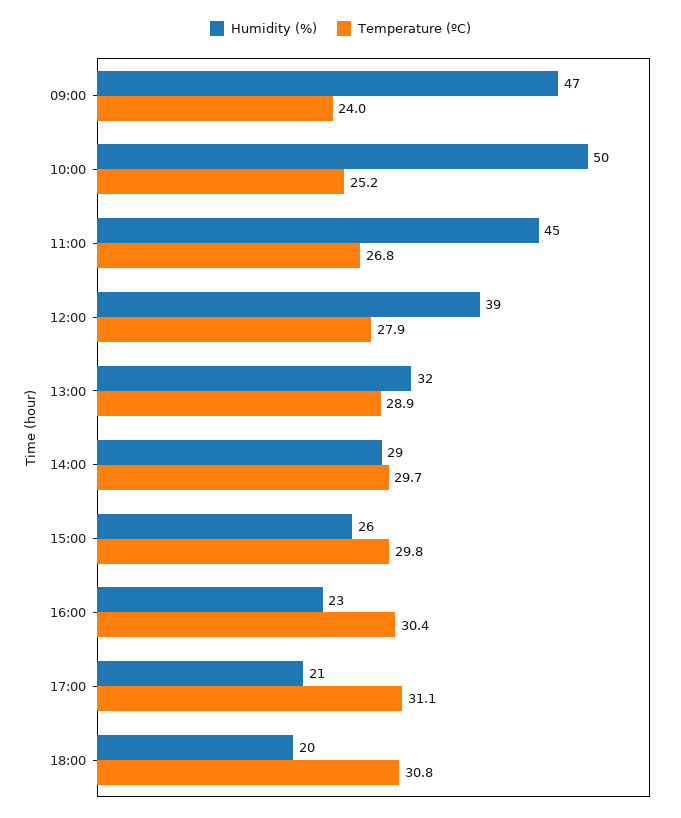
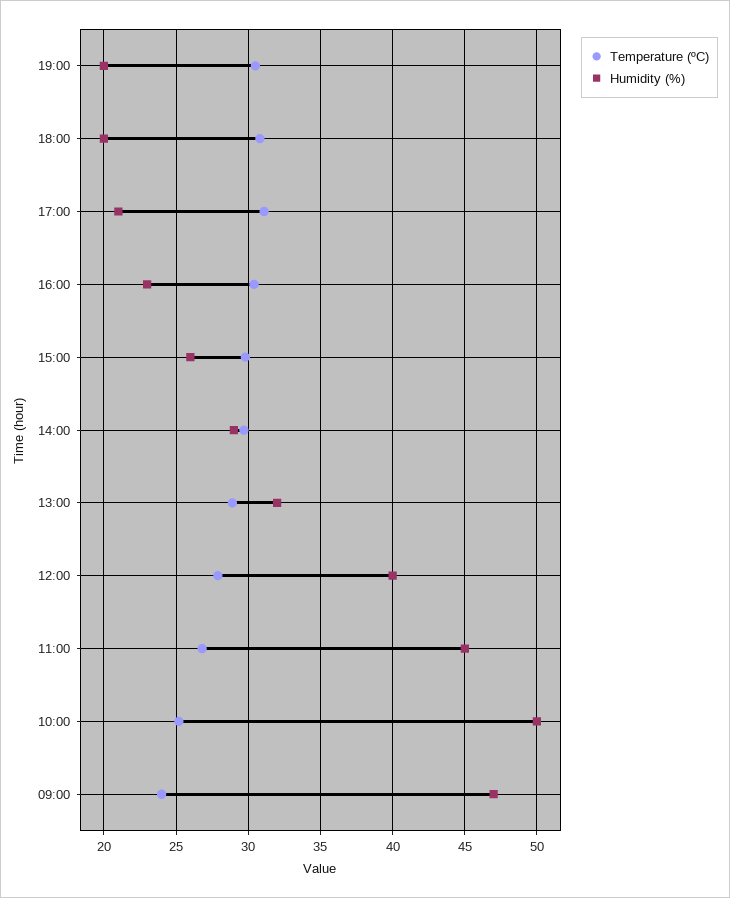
Humidity (%), 12:00: 39 -> 40
Temperature (ºC), 19:00: none -> 30.5
Humidity (%), 19:00: none -> 20

